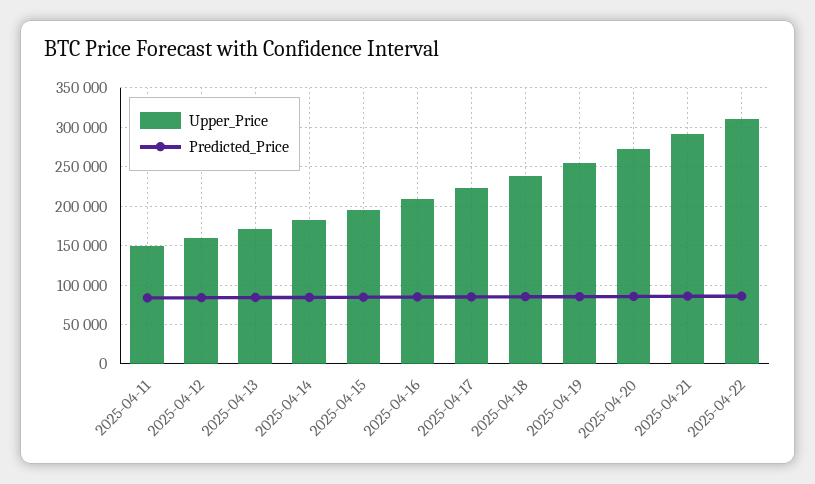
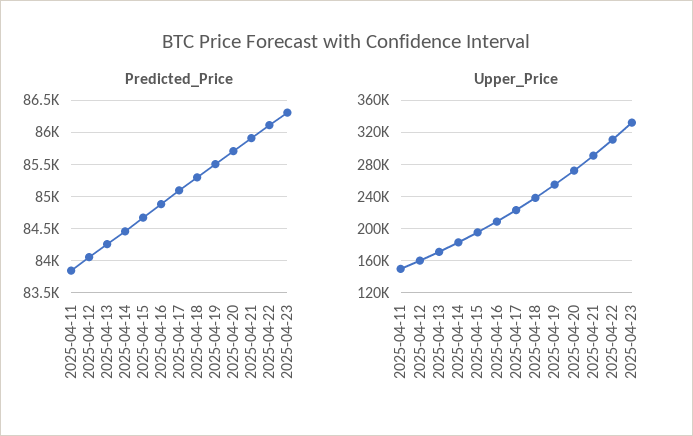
Predicted_Price, 2025-04-23: none -> 86300
Upper_Price, 2025-04-23: none -> 330000

